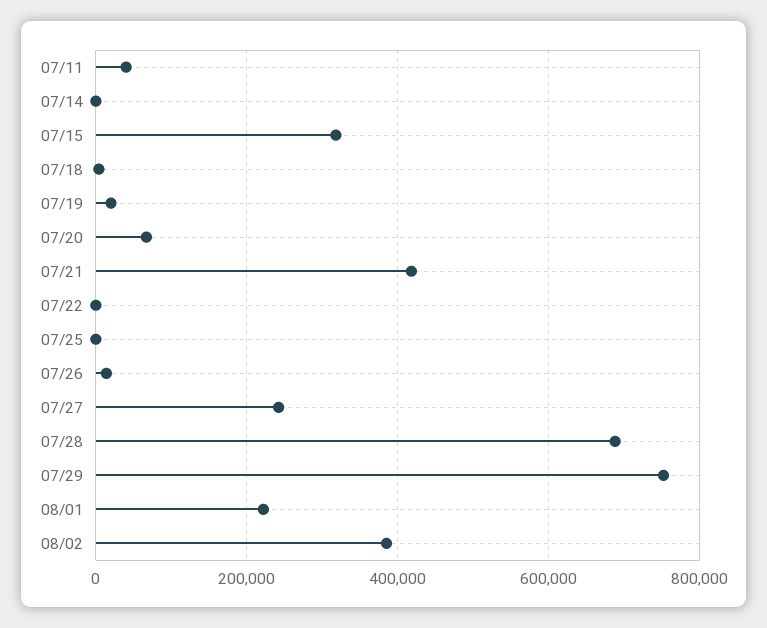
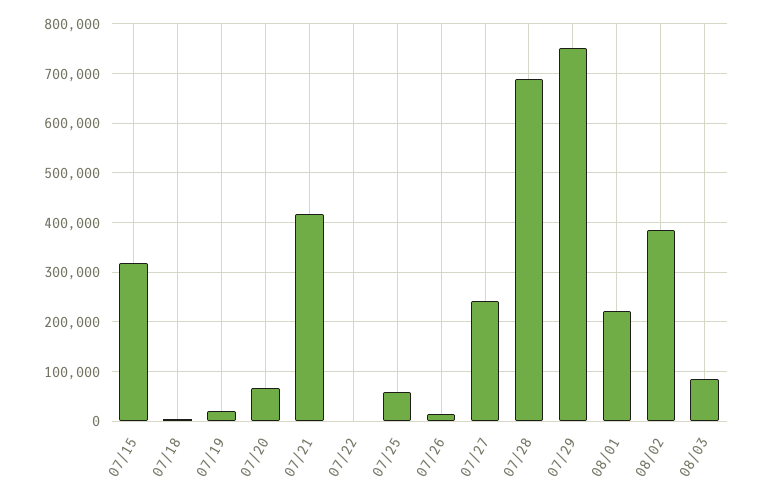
07/11: 40000 -> none
07/14: 0 -> none
07/25: 0 -> 60000
08/03: none -> 80000

